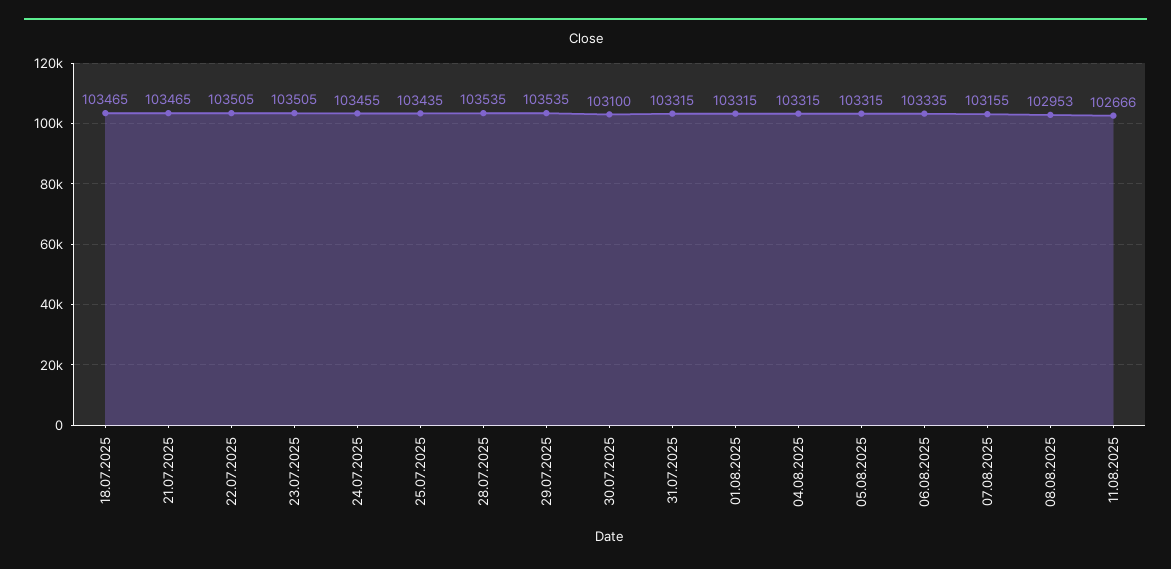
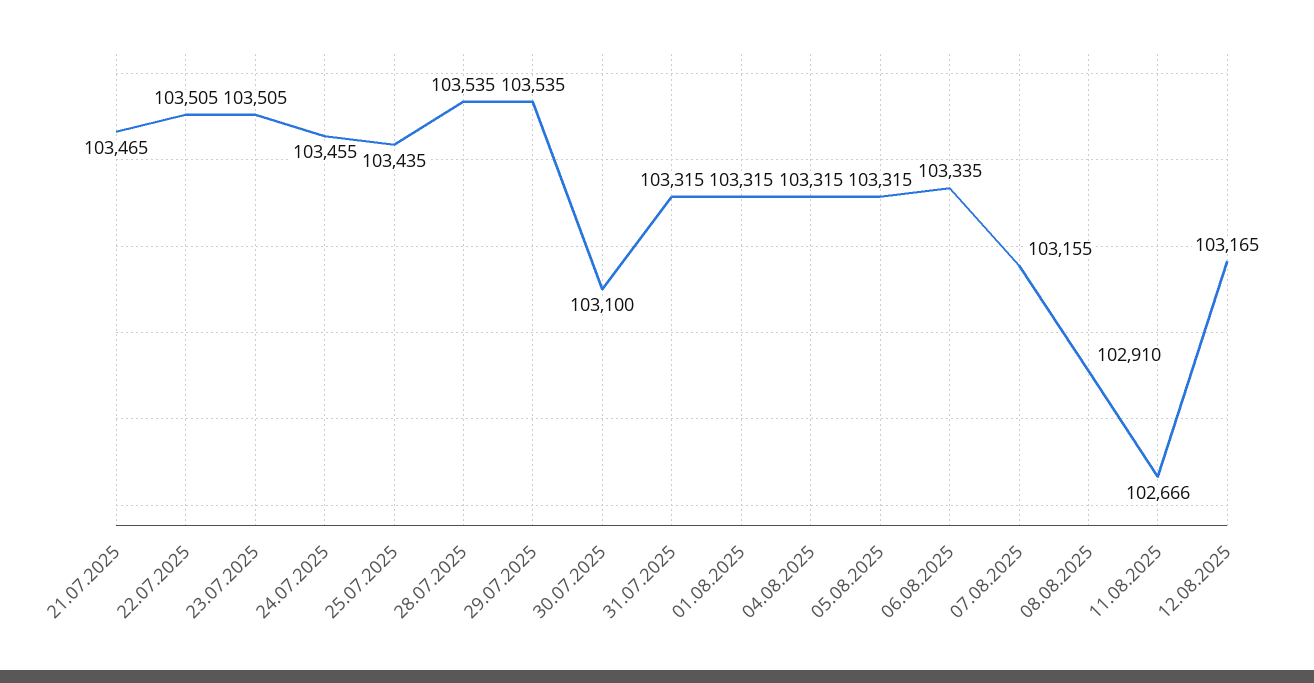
18.07.2025: 103465 -> none
08.08.2025: 102953 -> 102910
12.08.2025: none -> 103165

